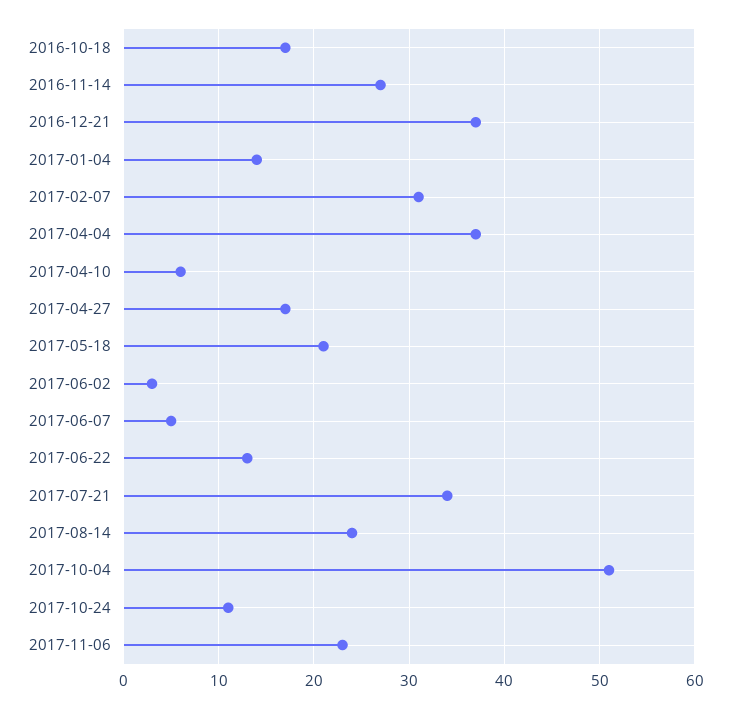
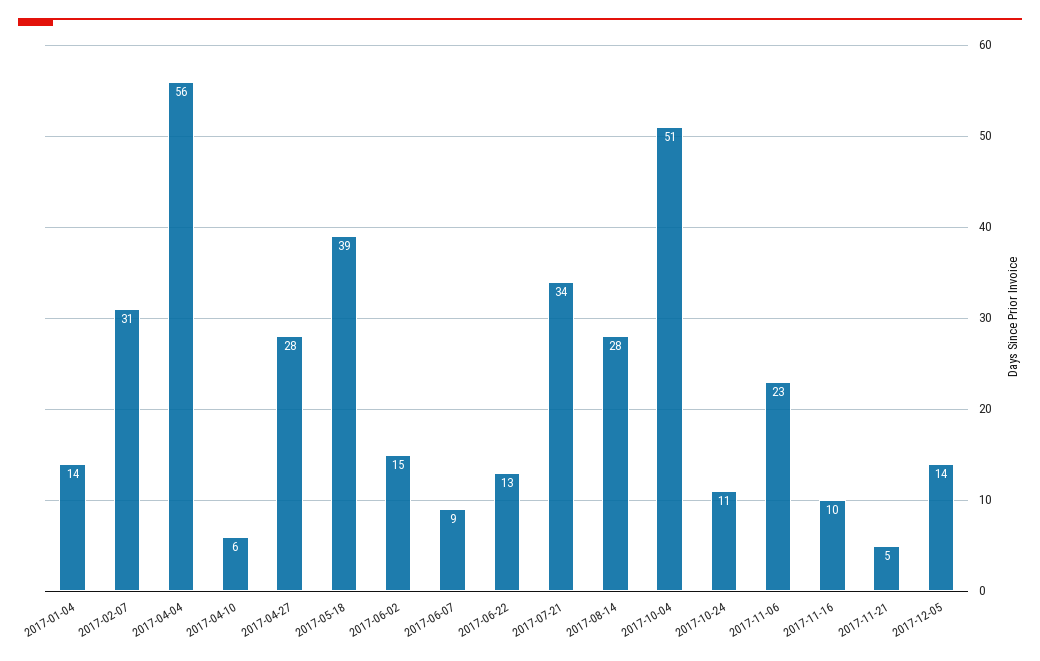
2016-10-18: 17 -> none
2016-11-14: 27 -> none
2016-12-21: 37 -> none
2017-04-04: 37 -> 56
2017-04-27: 17 -> 28
2017-05-18: 21 -> 39
2017-06-02: 3 -> 15
2017-06-07: 5 -> 9
2017-08-14: 24 -> 28
2017-11-16: none -> 10
2017-11-21: none -> 5
2017-12-05: none -> 14

